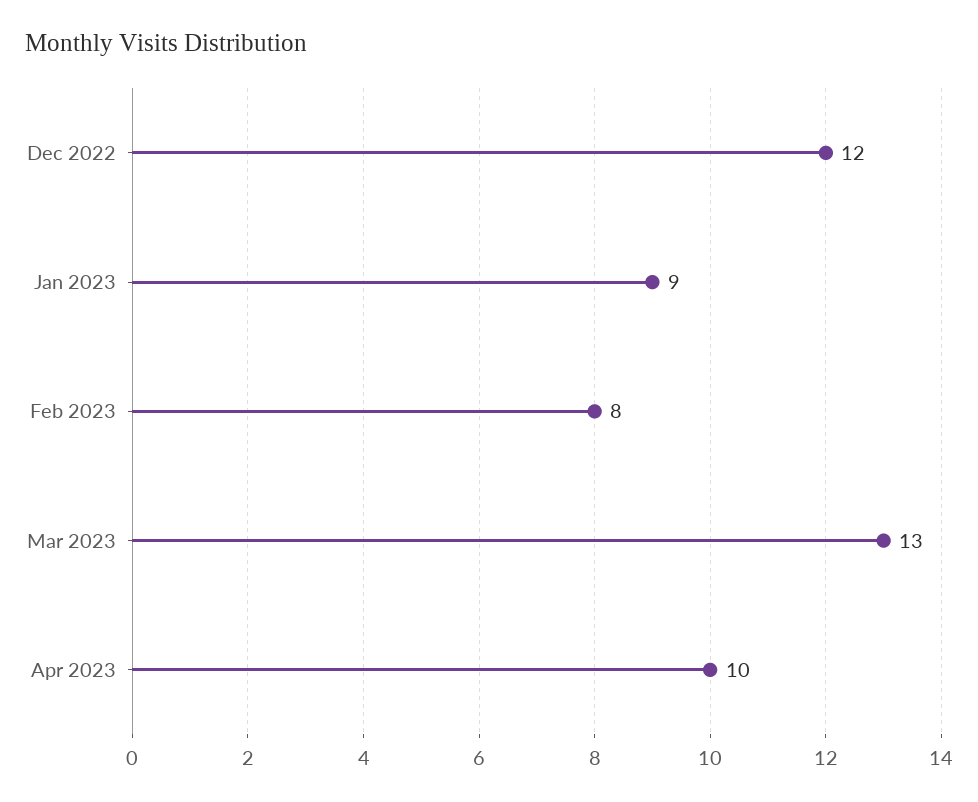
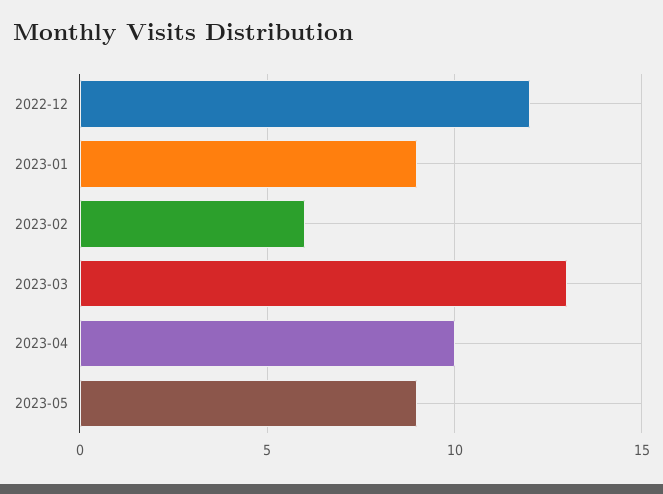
Feb 2023: 8 -> 6
2023-05: none -> 9

